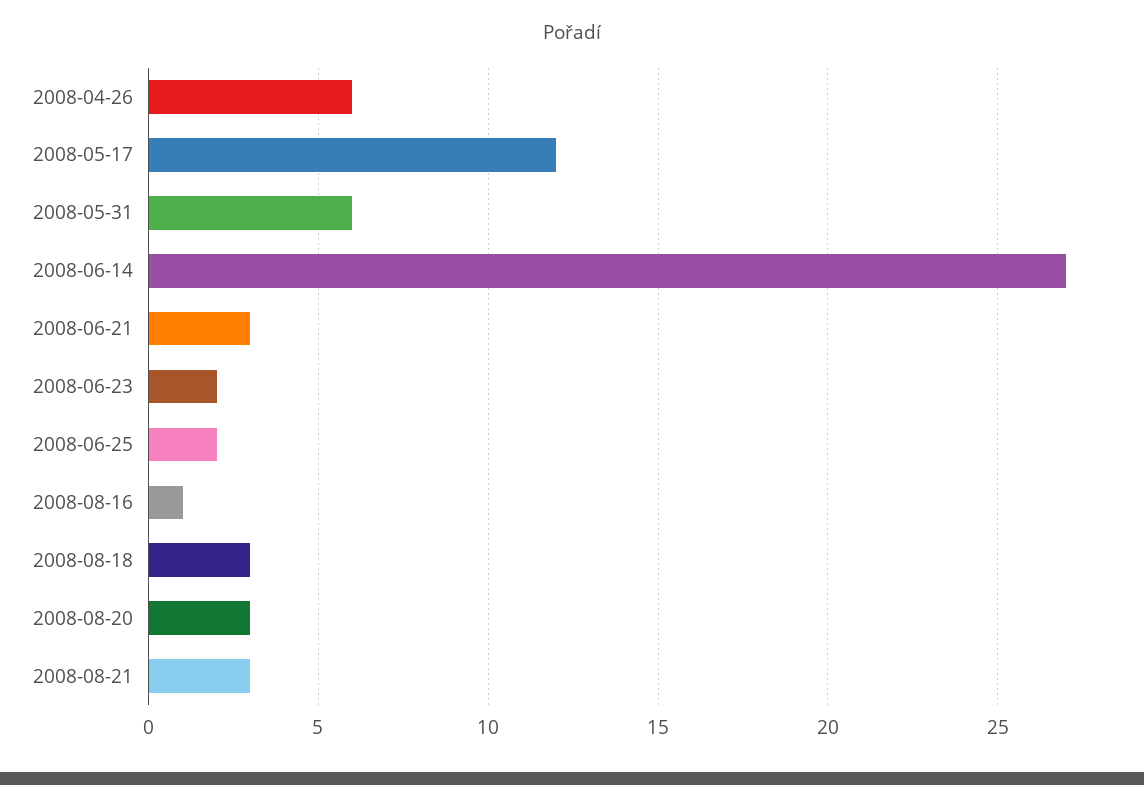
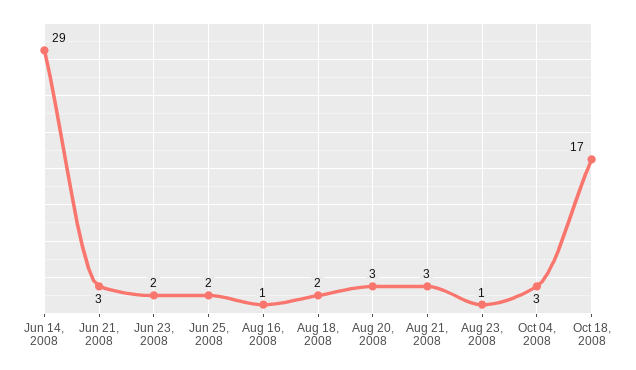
2008-04-26: 6 -> none
2008-05-17: 12 -> none
2008-05-31: 6 -> none
2008-06-14: 27 -> 29
2008-08-18: 3 -> 2
Aug 23, 2008: none -> 1
Oct 04, 2008: none -> 3
Oct 18, 2008: none -> 17

